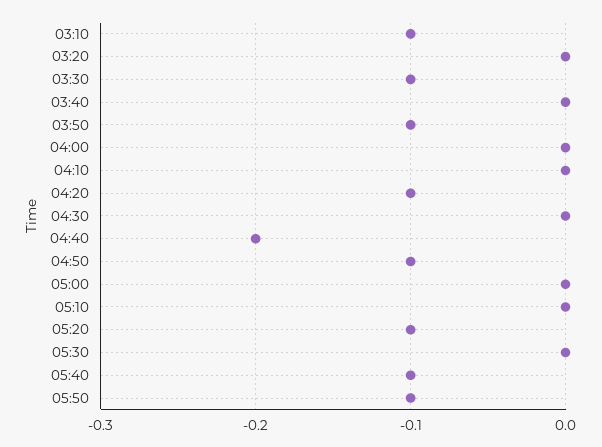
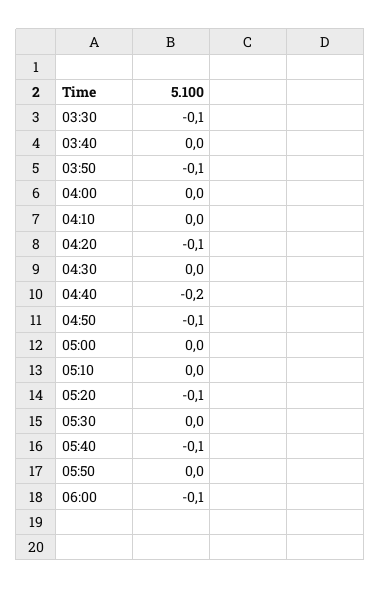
03:10: -0.1 -> none
03:20: 0 -> none
05:50: -0.1 -> 0
06:00: none -> -0.1

